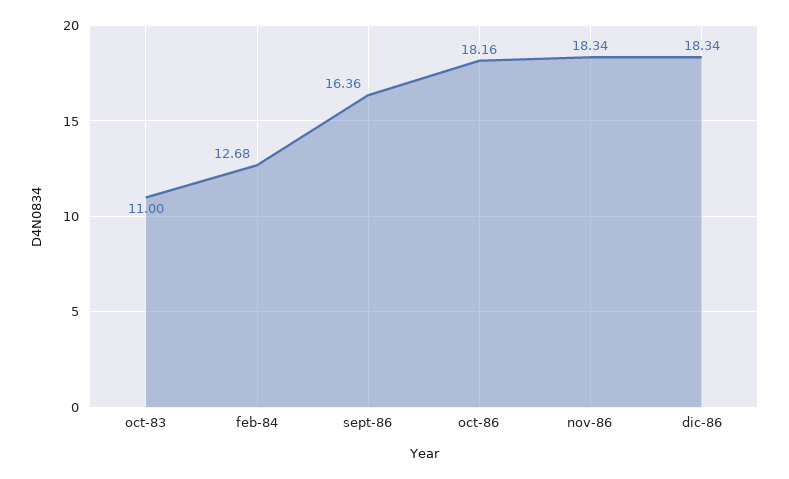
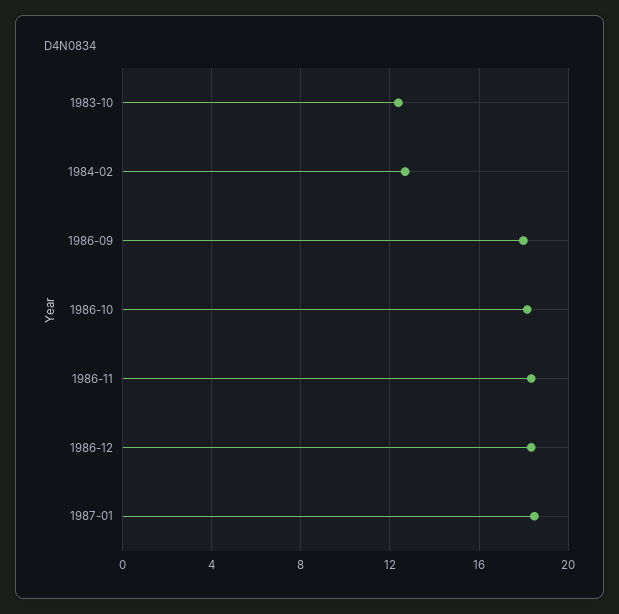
oct-83: 11 -> 12.5
sept-86: 16.36 -> 18
1987-01: none -> 18.5

